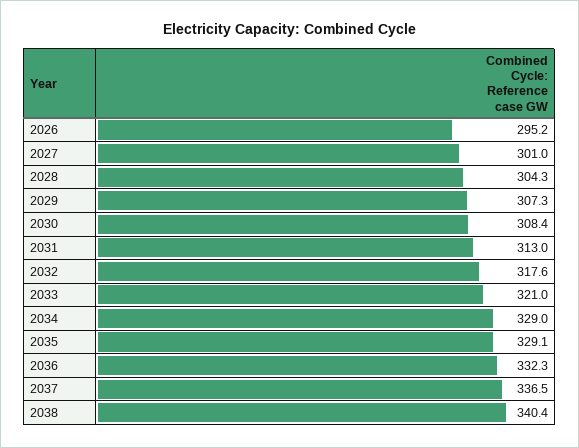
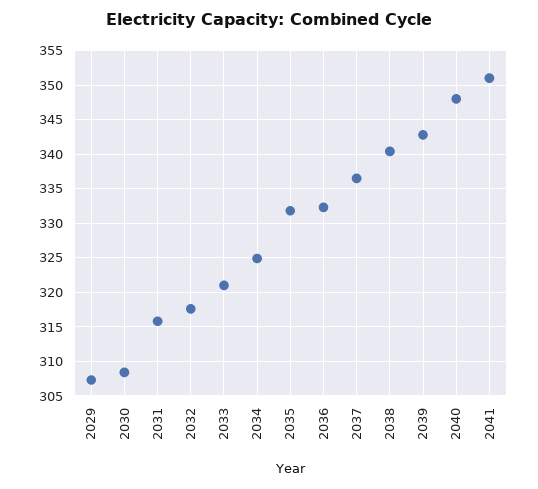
2026: 295.2 -> none
2027: 301 -> none
2028: 304.3 -> none
2031: 313 -> 316
2034: 329 -> 325
2035: 329.1 -> 332
2039: none -> 343
2040: none -> 348
2041: none -> 351

